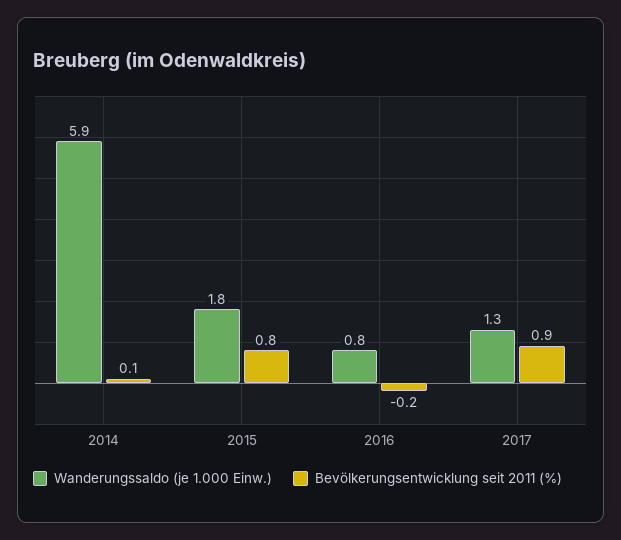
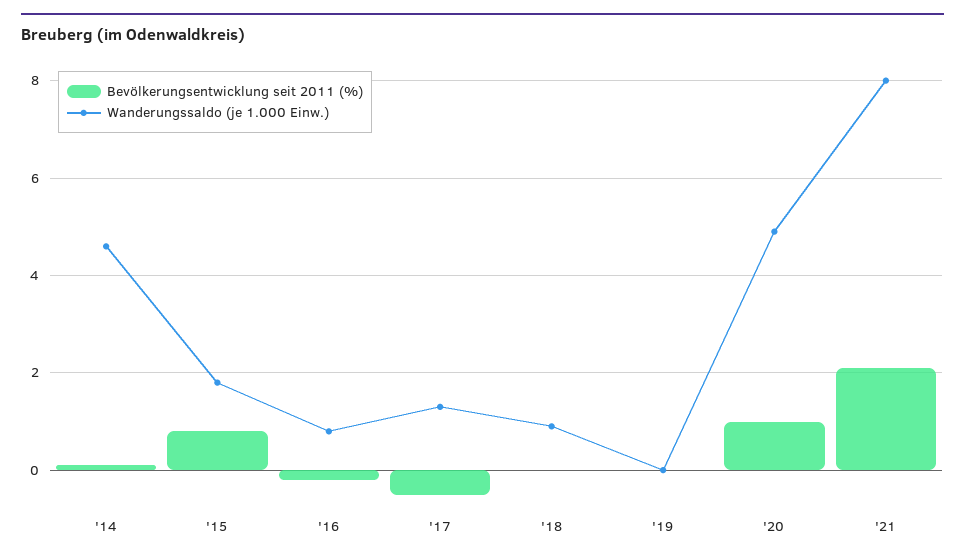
Wanderungssaldo (je 1.000 Einw.), 2014: 5.9 -> 4.5
Bevölkerungsentwicklung seit 2011 (%), 2017: 0.9 -> -0.5
Bevölkerungsentwicklung seit 2011 (%), '18: none -> 0
Wanderungssaldo (je 1.000 Einw.), '18: none -> 1
Bevölkerungsentwicklung seit 2011 (%), '19: none -> 0
Wanderungssaldo (je 1.000 Einw.), '19: none -> 0
Bevölkerungsentwicklung seit 2011 (%), '20: none -> 1
Wanderungssaldo (je 1.000 Einw.), '20: none -> 5
Bevölkerungsentwicklung seit 2011 (%), '21: none -> 2
Wanderungssaldo (je 1.000 Einw.), '21: none -> 8

